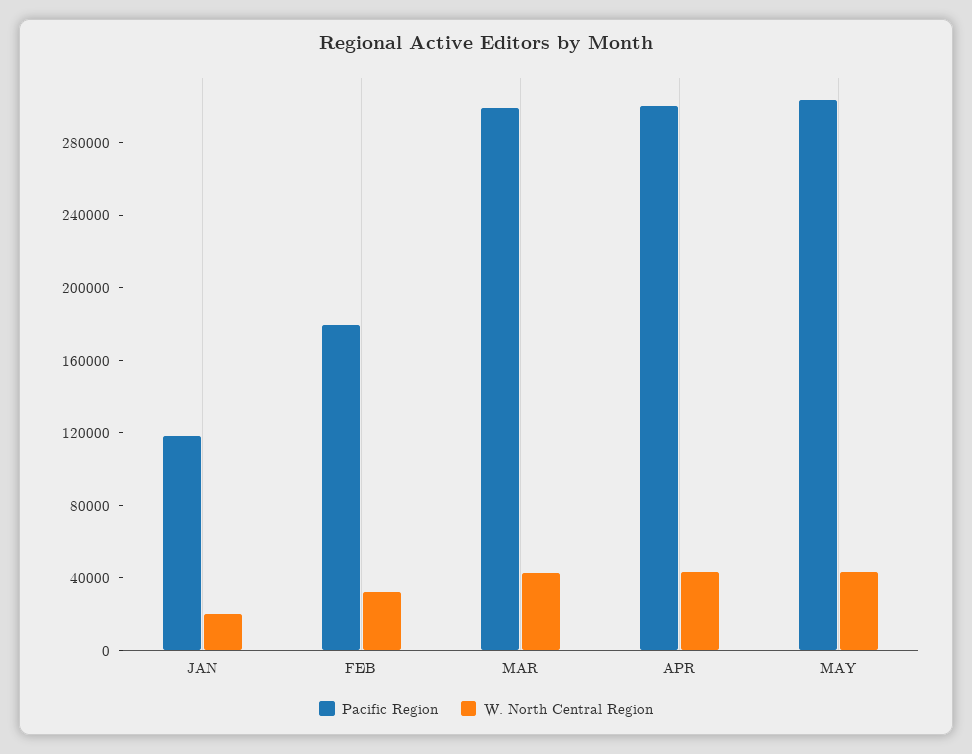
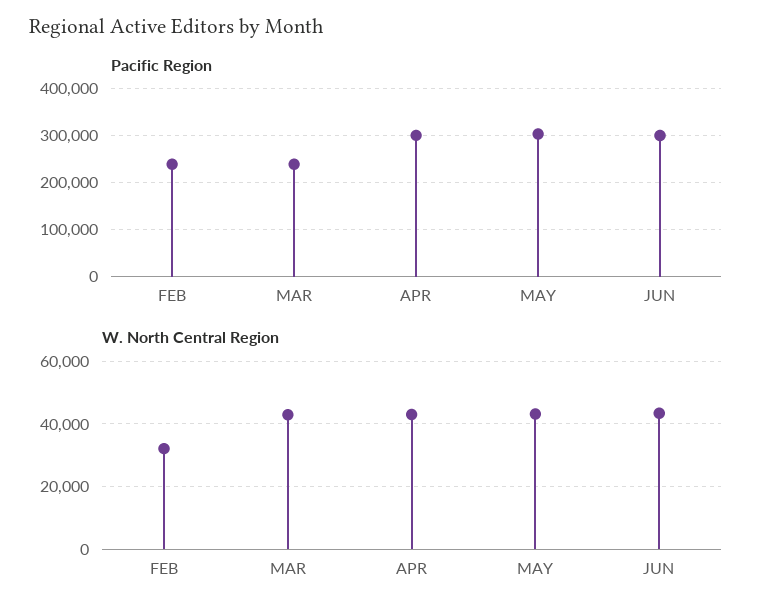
Pacific Region, JAN: 120000 -> none
W. North Central Region, JAN: 20000 -> none
Pacific Region, FEB: 180000 -> 240000
Pacific Region, MAR: 300000 -> 240000
Pacific Region, JUN: none -> 300000
W. North Central Region, JUN: none -> 44000

